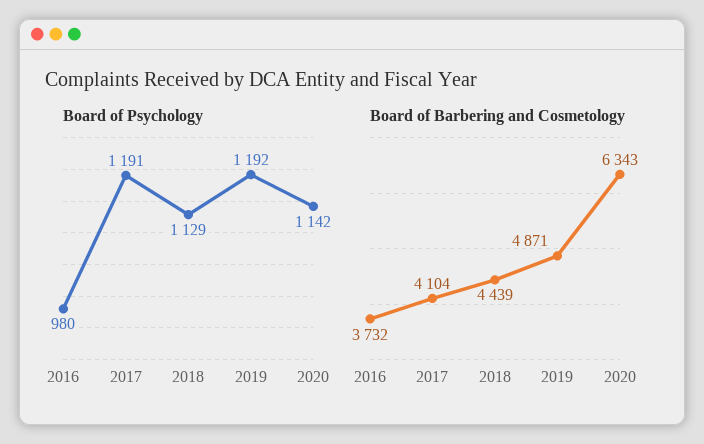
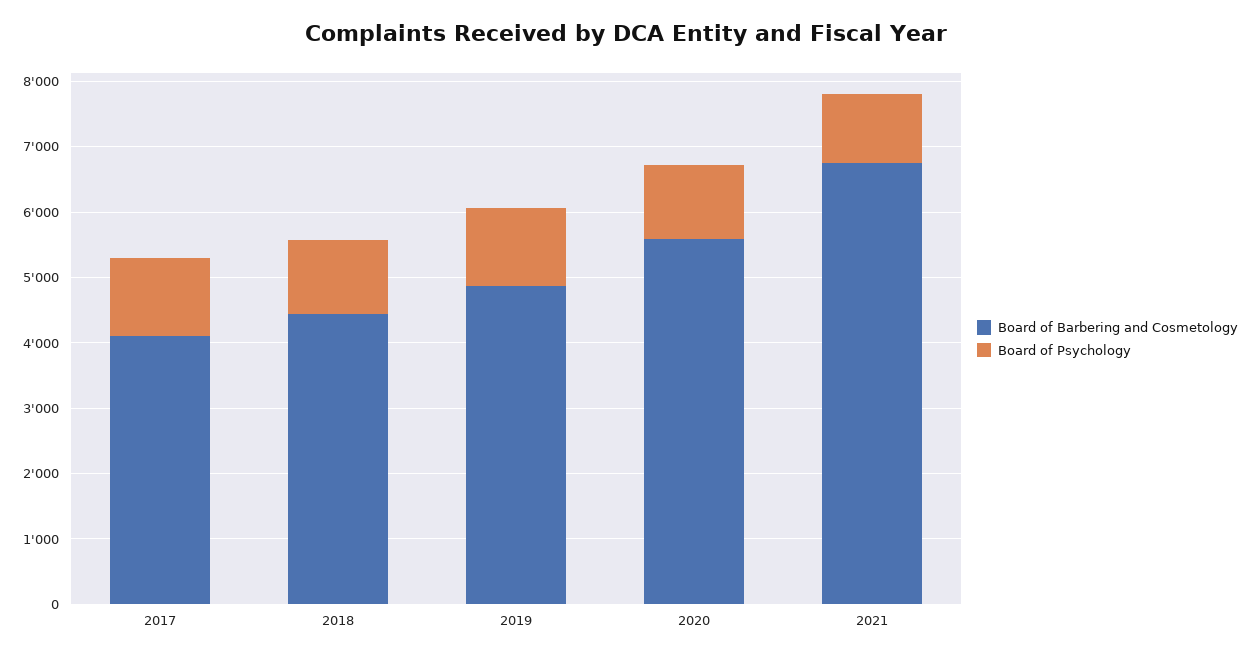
Board of Psychology, 2016: 980 -> none
Board of Barbering and Cosmetology, 2016: 3732 -> none
Board of Barbering and Cosmetology, 2020: 6343 -> 5600
Board of Barbering and Cosmetology, 2021: none -> 6800
Board of Psychology, 2021: none -> 1000

